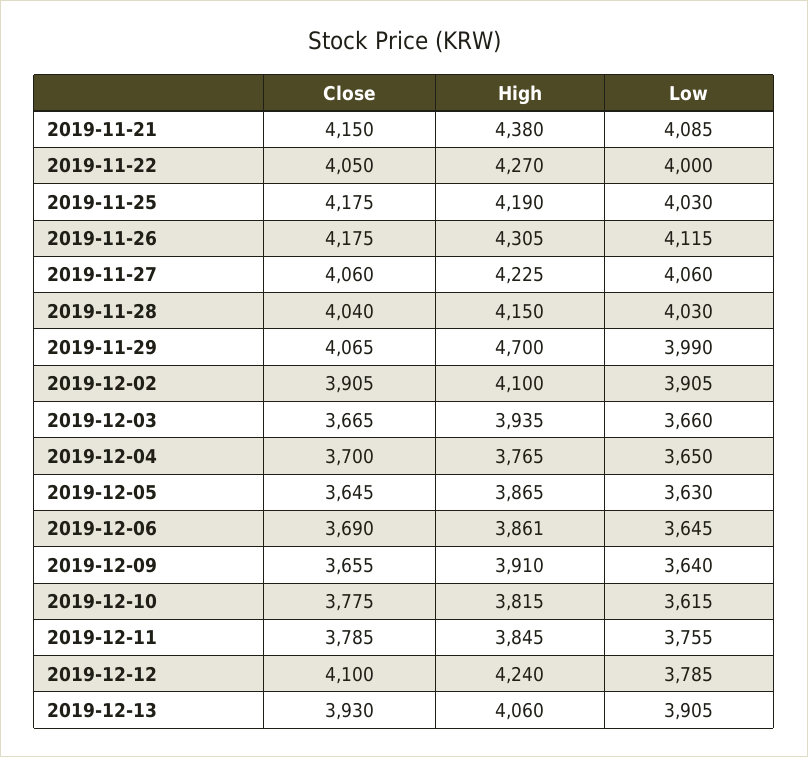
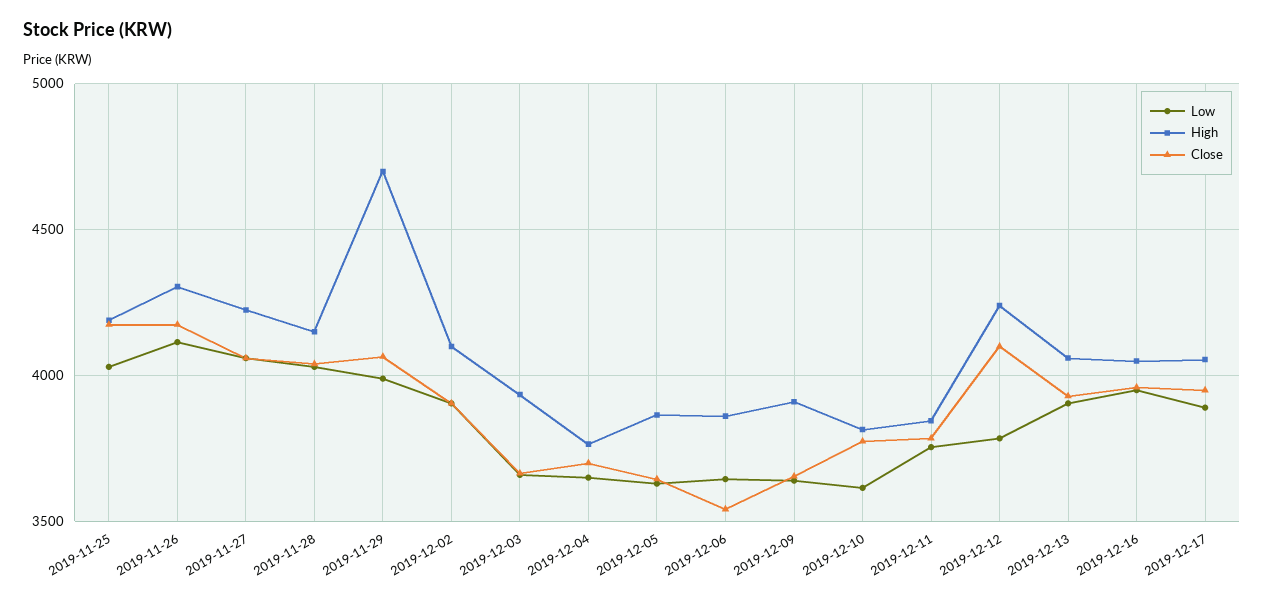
Close, 2019-11-21: 4150 -> none
High, 2019-11-21: 4380 -> none
Low, 2019-11-21: 4085 -> none
Close, 2019-11-22: 4050 -> none
High, 2019-11-22: 4270 -> none
Low, 2019-11-22: 4000 -> none
Close, 2019-12-06: 3690 -> 3550
Low, 2019-12-16: none -> 3950
High, 2019-12-16: none -> 4050
Close, 2019-12-16: none -> 3950
Low, 2019-12-17: none -> 3900
High, 2019-12-17: none -> 4050
Close, 2019-12-17: none -> 3950

